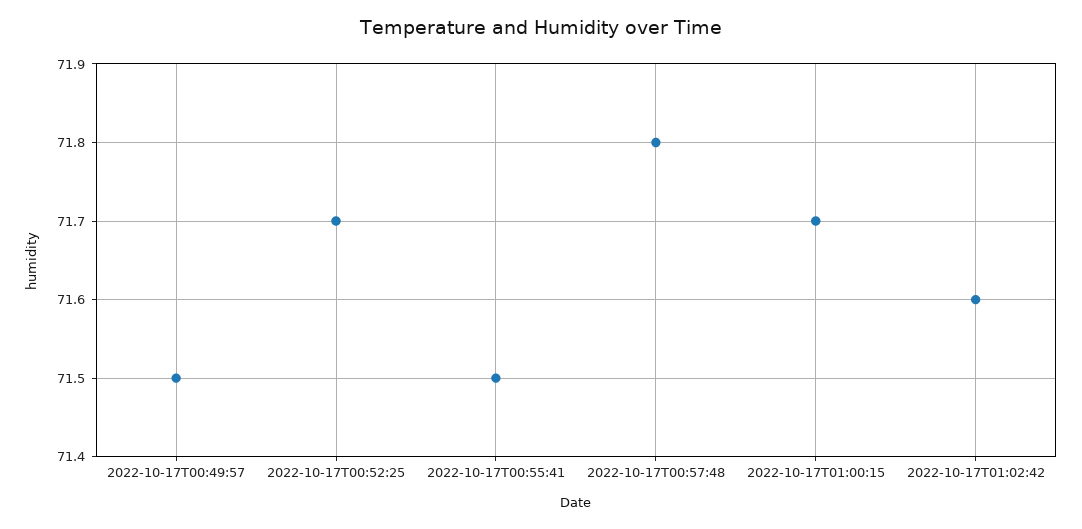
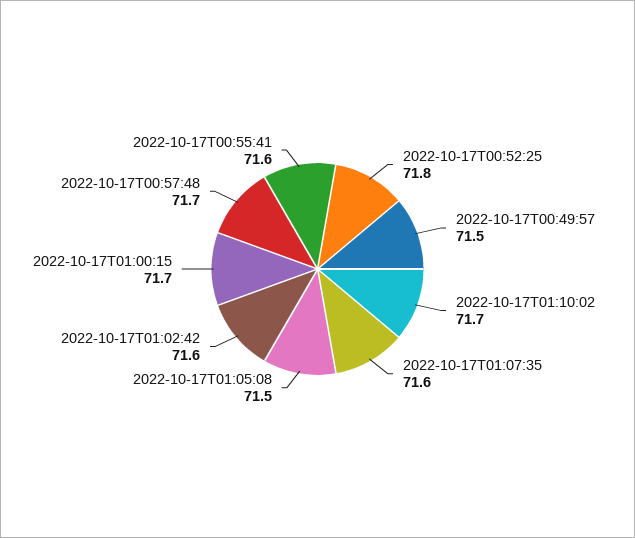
2022-10-17T00:52:25: 71.7 -> 71.8
2022-10-17T00:55:41: 71.5 -> 71.6
2022-10-17T00:57:48: 71.8 -> 71.7
2022-10-17T01:10:02: none -> 71.7
2022-10-17T01:07:35: none -> 71.6
2022-10-17T01:05:08: none -> 71.5

